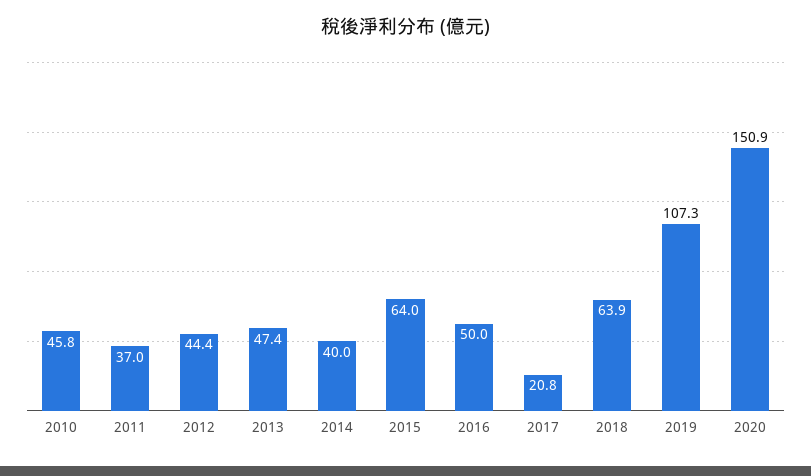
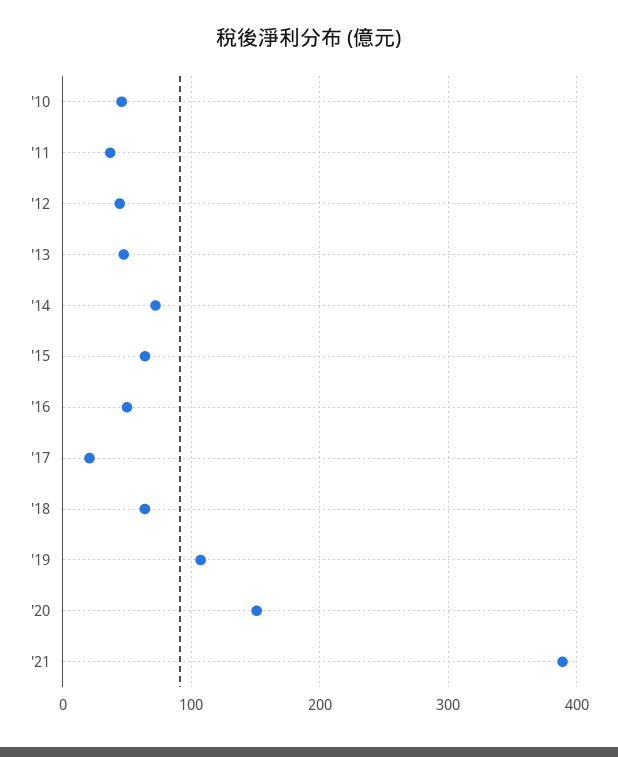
2014: 40 -> 70
'21: none -> 390

